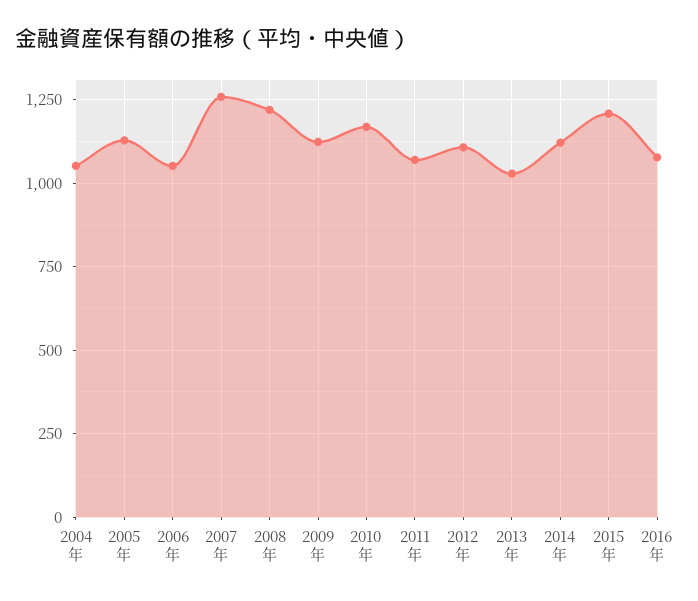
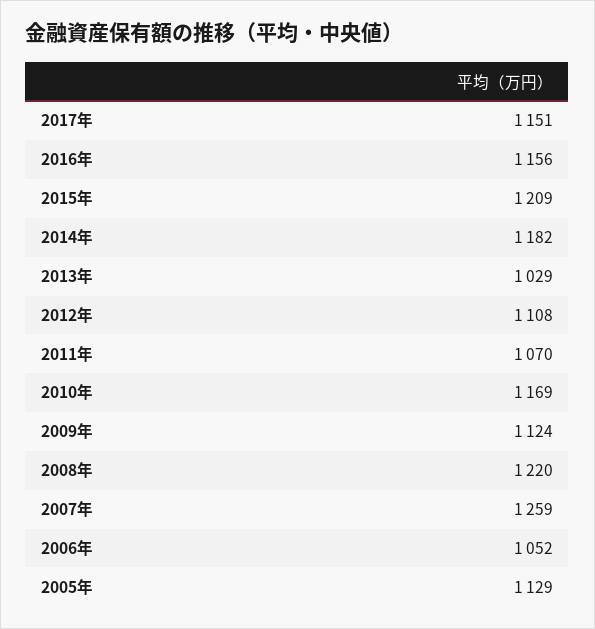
2004年: 1050 -> none
2014年: 1125 -> 1182
2016年: 1075 -> 1156
2017年: none -> 1151

